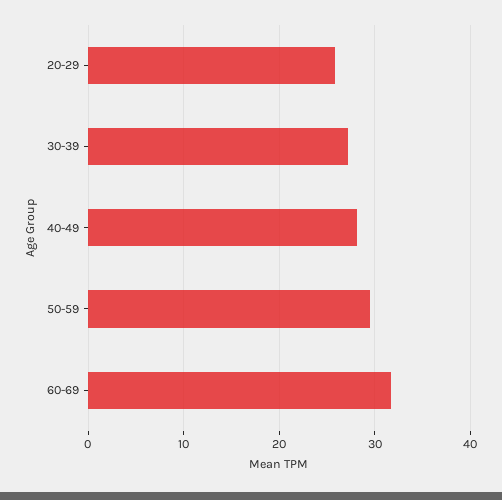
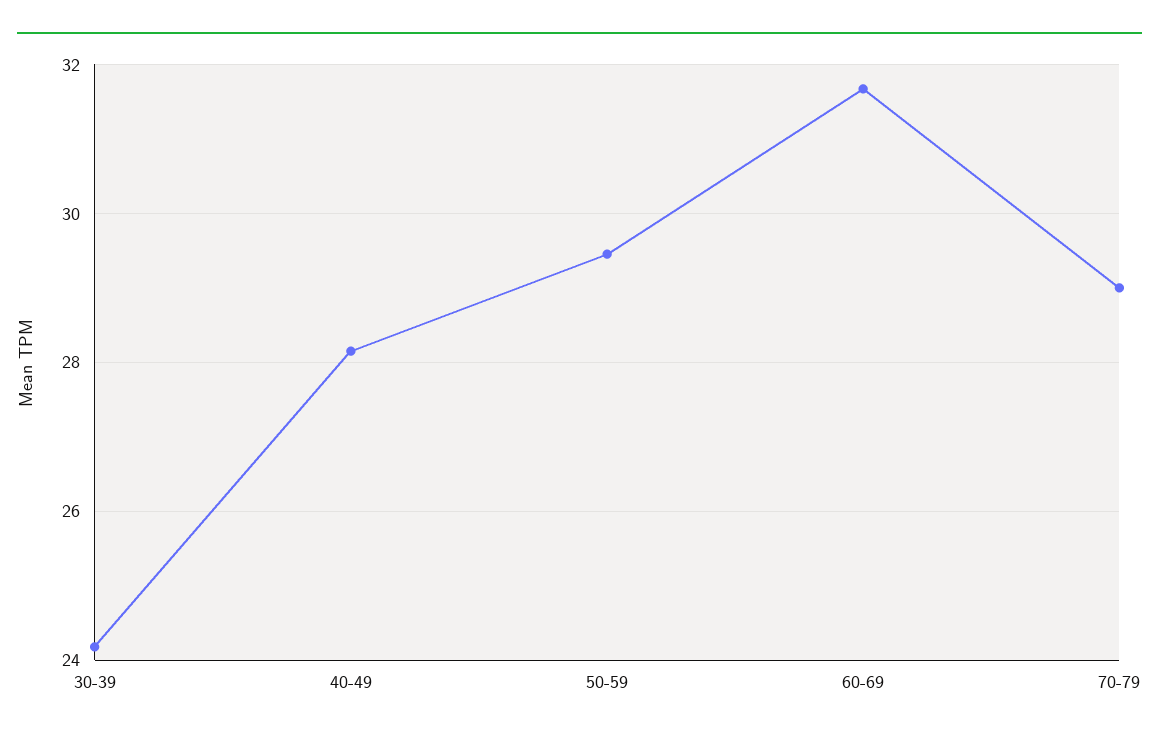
20-29: 26 -> none
30-39: 27 -> 24.2
70-79: none -> 29

